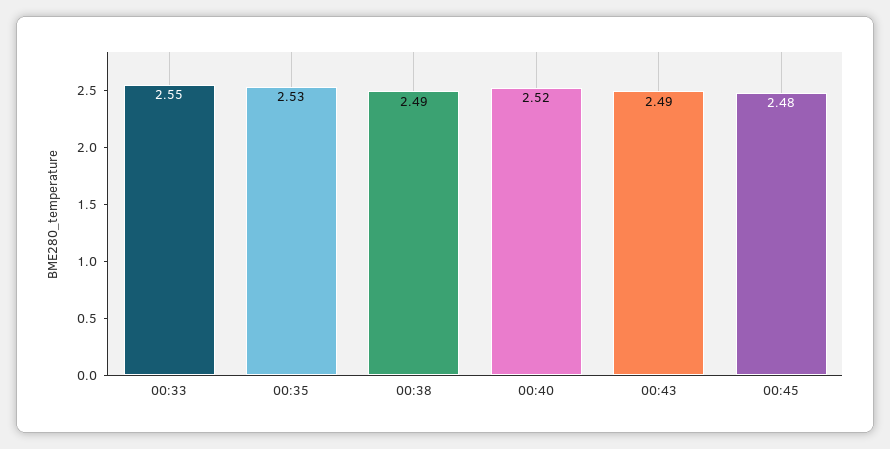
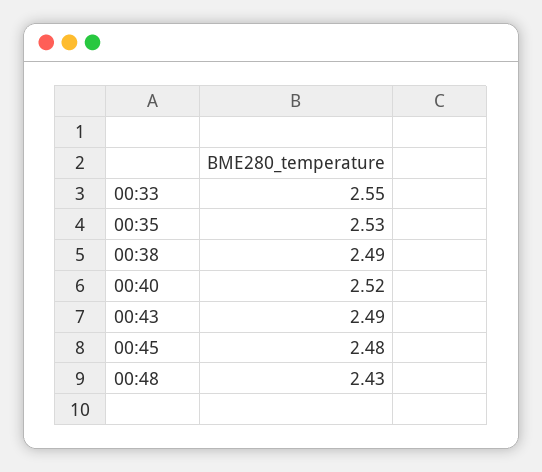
00:48: none -> 2.43

